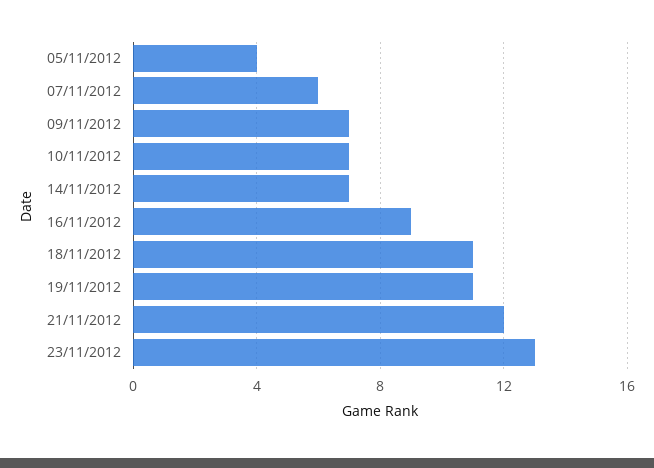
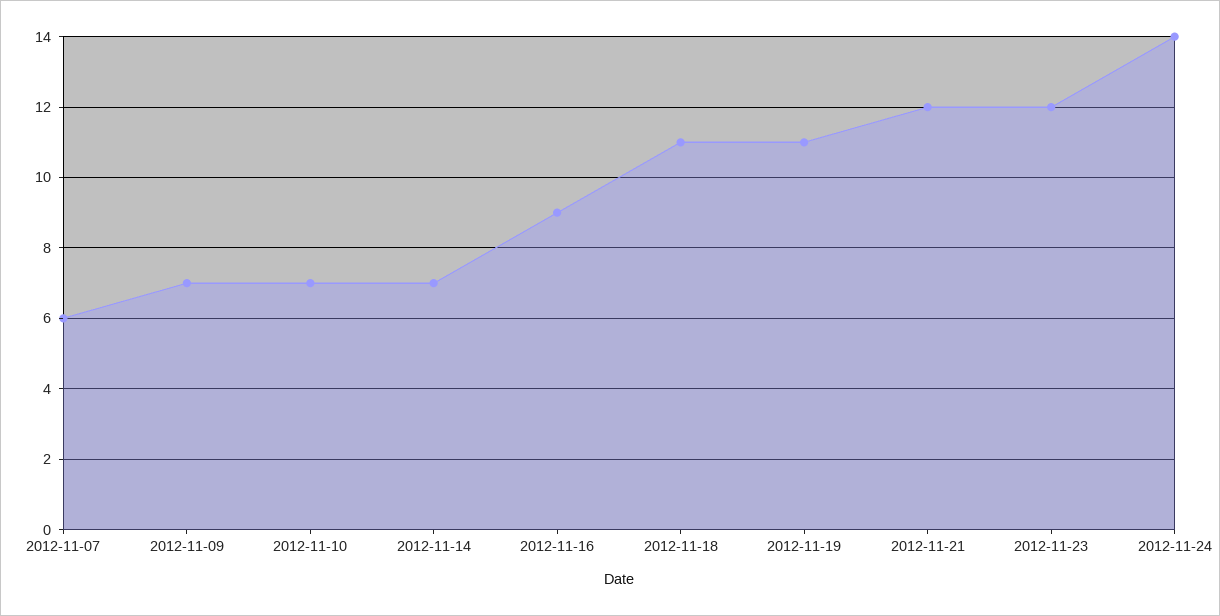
05/11/2012: 4 -> none
23/11/2012: 13 -> 12
2012-11-24: none -> 14

